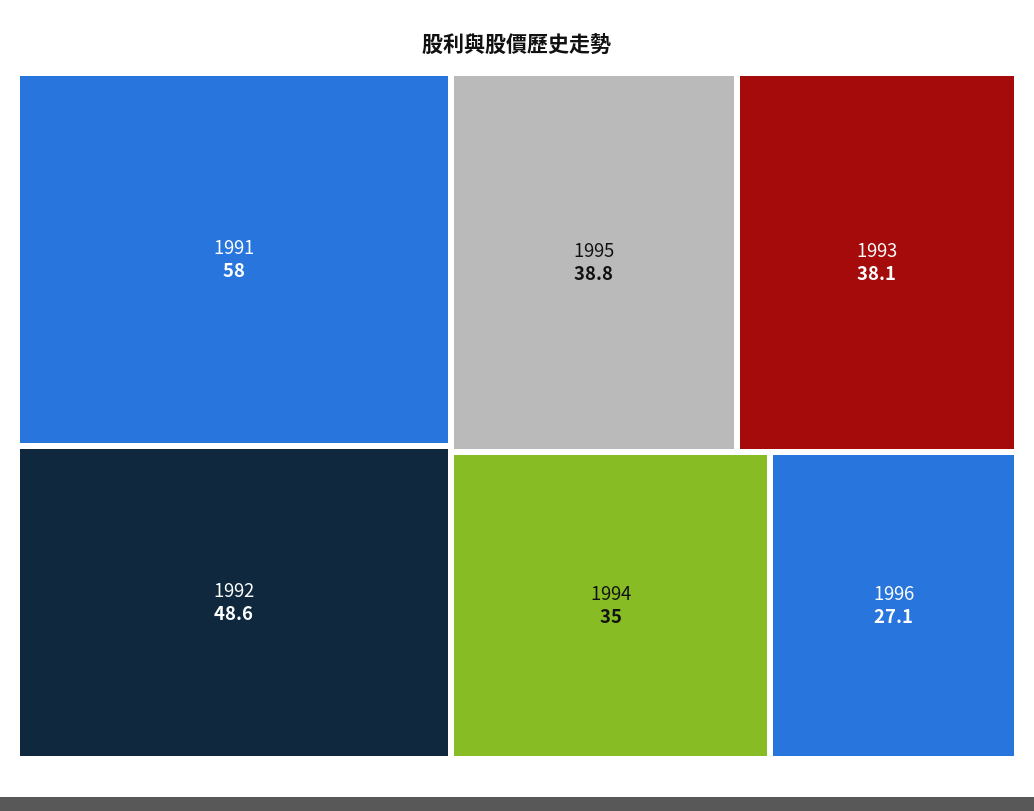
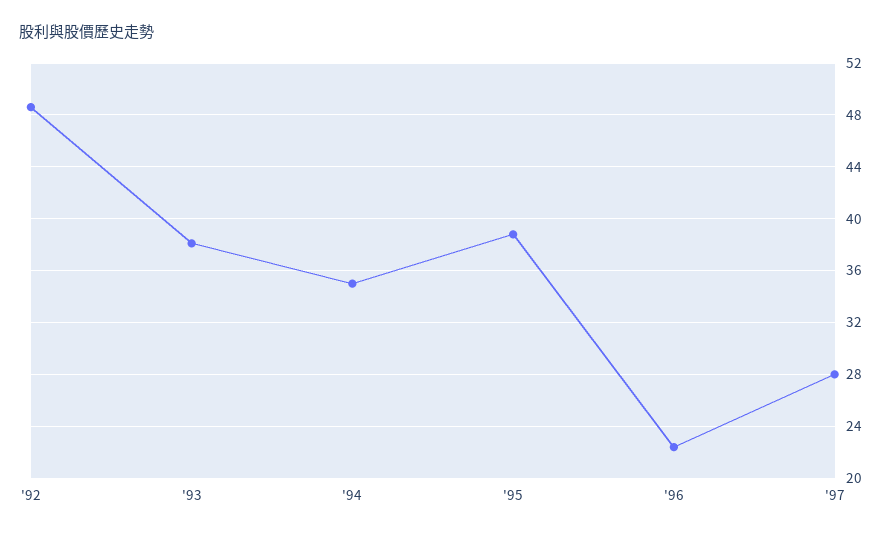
1991: 58 -> none
1996: 27.1 -> 22.5
'97: none -> 28

